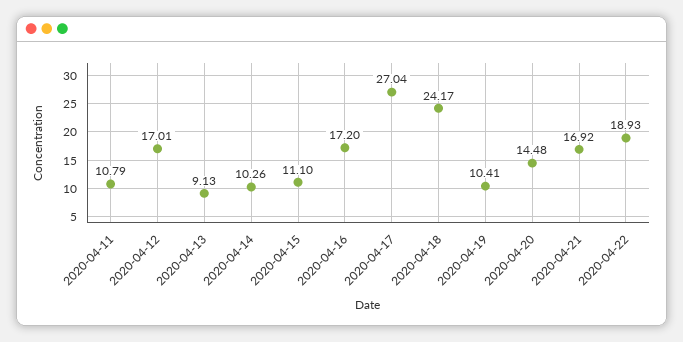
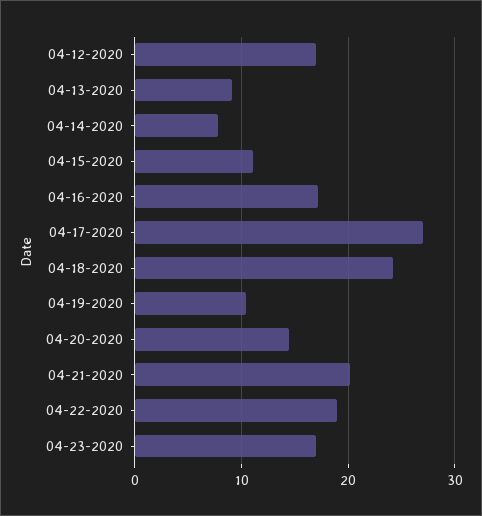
2020-04-11: 10.79 -> none
2020-04-14: 10.26 -> 8
2020-04-21: 16.92 -> 20
04-23-2020: none -> 17

